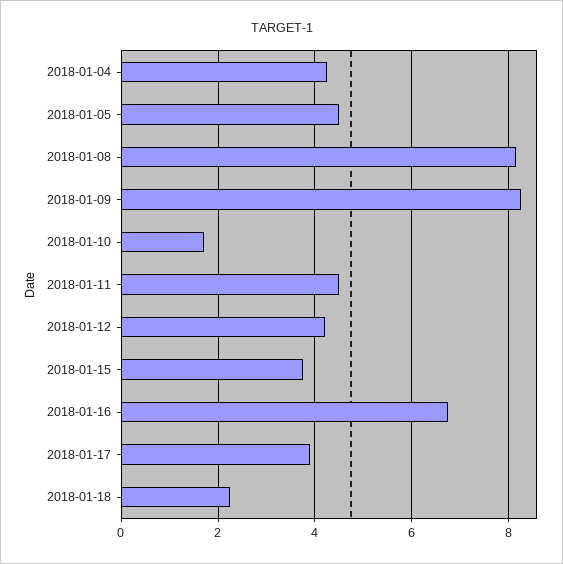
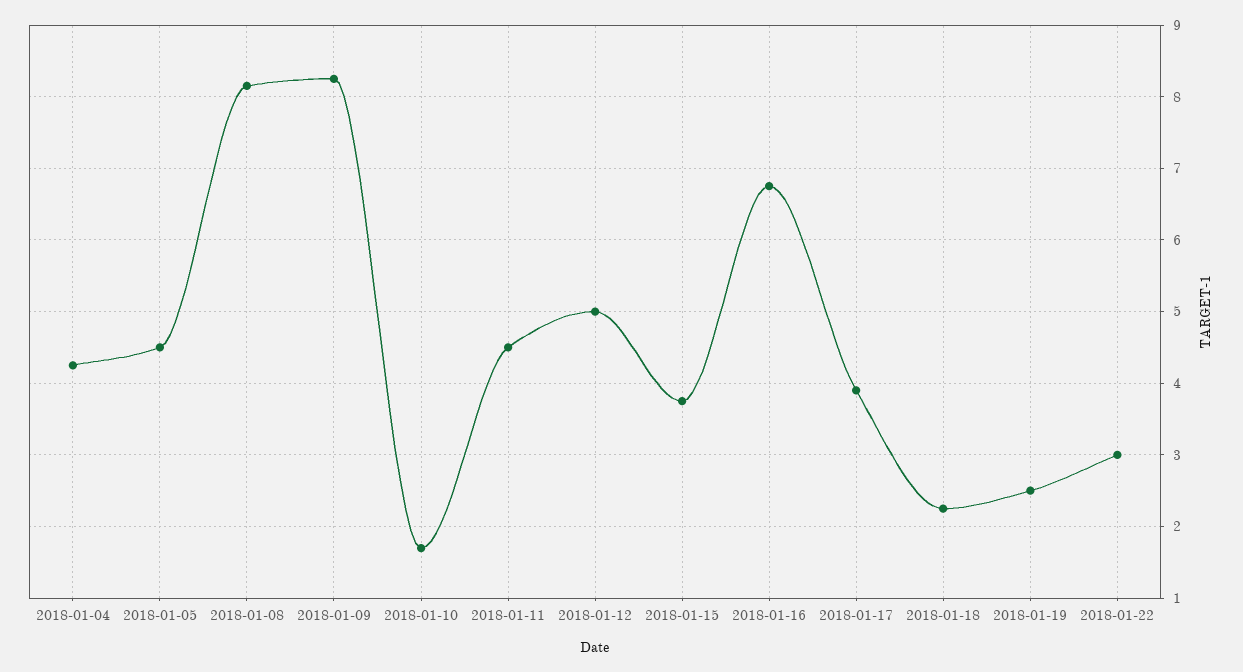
2018-01-12: 4.2 -> 5
2018-01-19: none -> 2.5
2018-01-22: none -> 3

